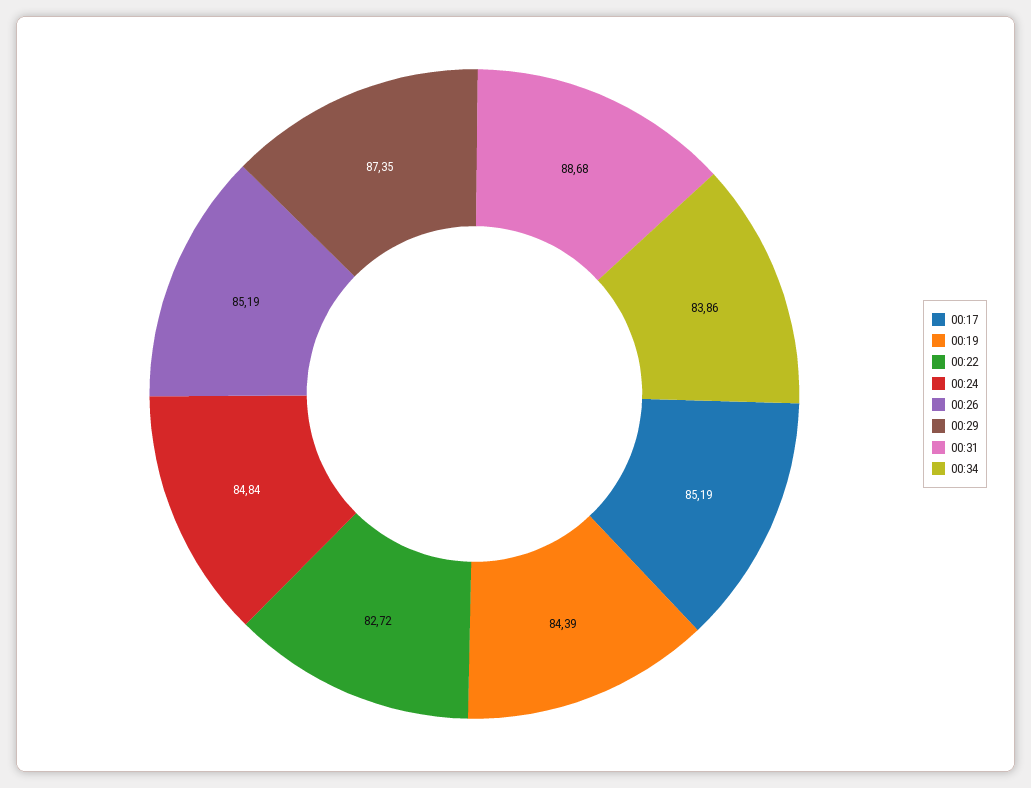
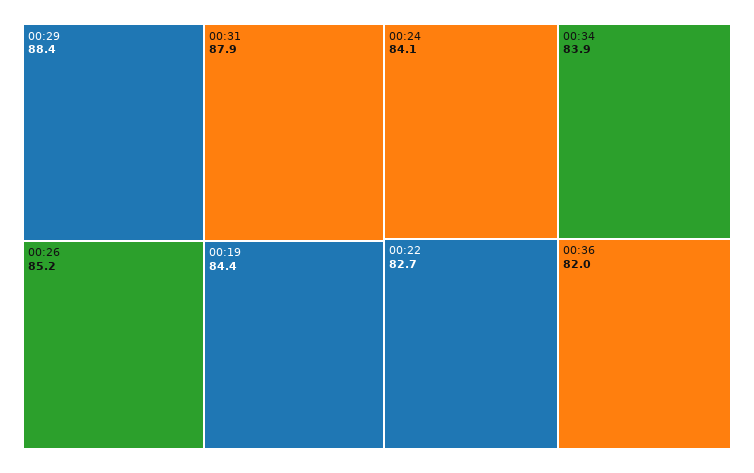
00:17: 85.19 -> none
00:24: 84.84 -> 84.1
00:29: 87.35 -> 88.4
00:31: 88.68 -> 87.9
00:36: none -> 82

